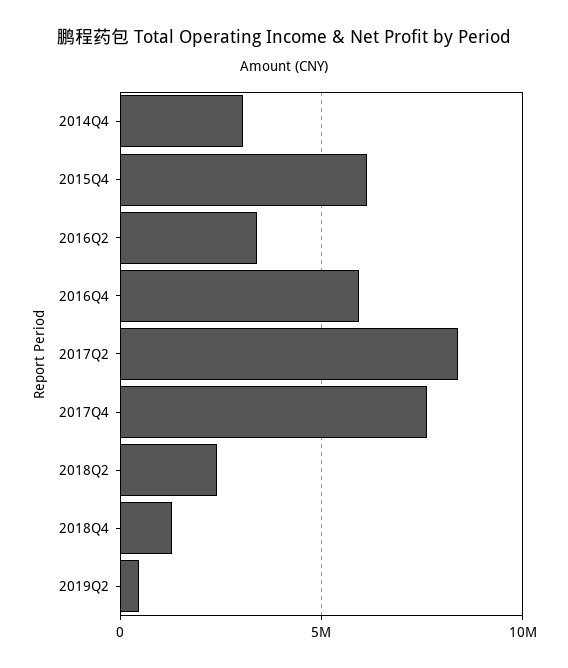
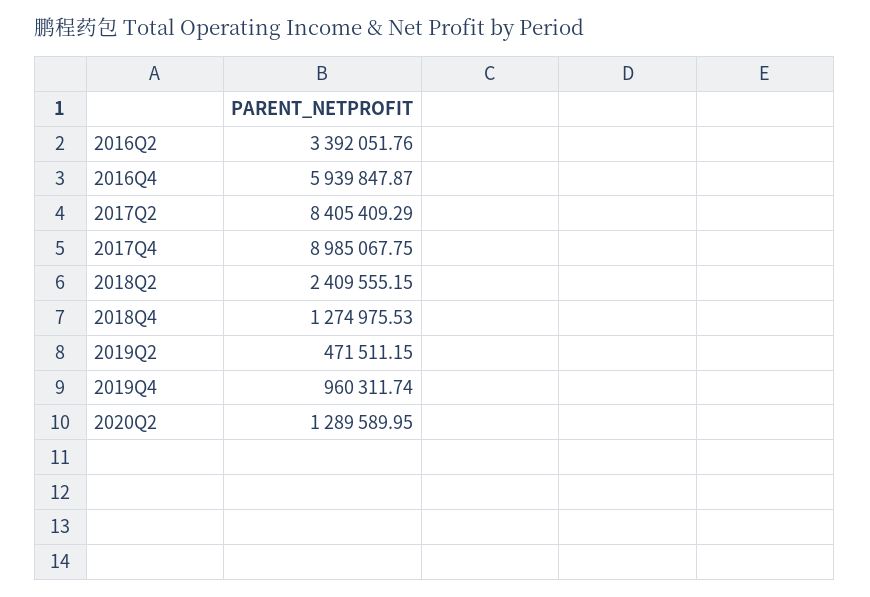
2014Q4: 3000000 -> none
2015Q4: 6000000 -> none
2017Q4: 7500000 -> 8985067.75
2019Q4: none -> 960311.74
2020Q2: none -> 1289589.95

